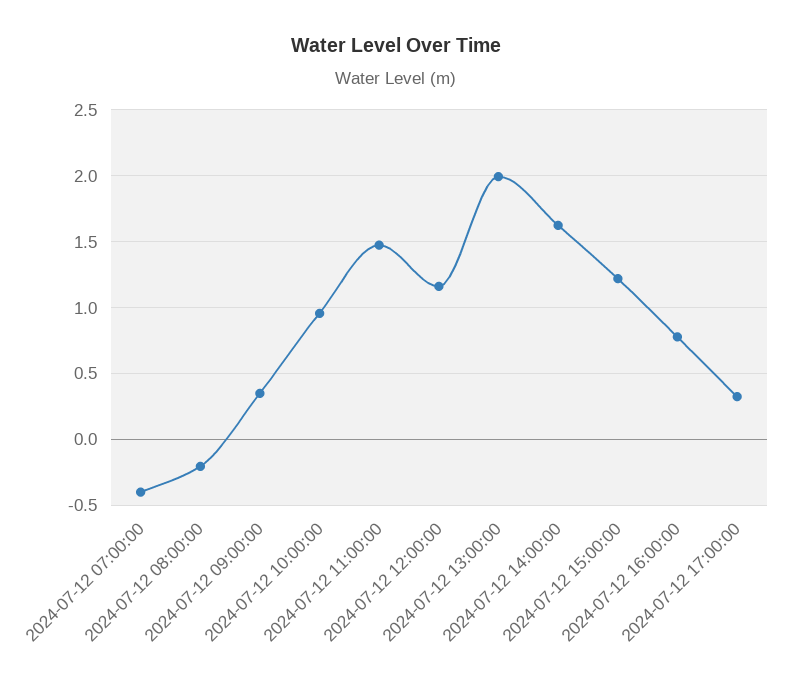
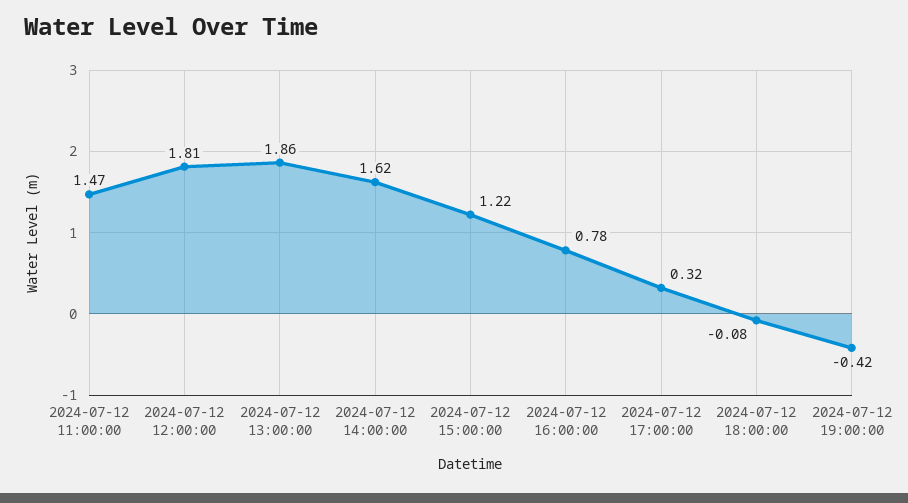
2024-07-12 07:00:00: -0.4 -> none
2024-07-12 08:00:00: -0.2 -> none
2024-07-12 09:00:00: 0.35 -> none
2024-07-12 10:00:00: 0.95 -> none
2024-07-12 12:00:00: 1.15 -> 1.81
2024-07-12 13:00:00: 2 -> 1.86
2024-07-12 18:00:00: none -> -0.08
2024-07-12 19:00:00: none -> -0.42

